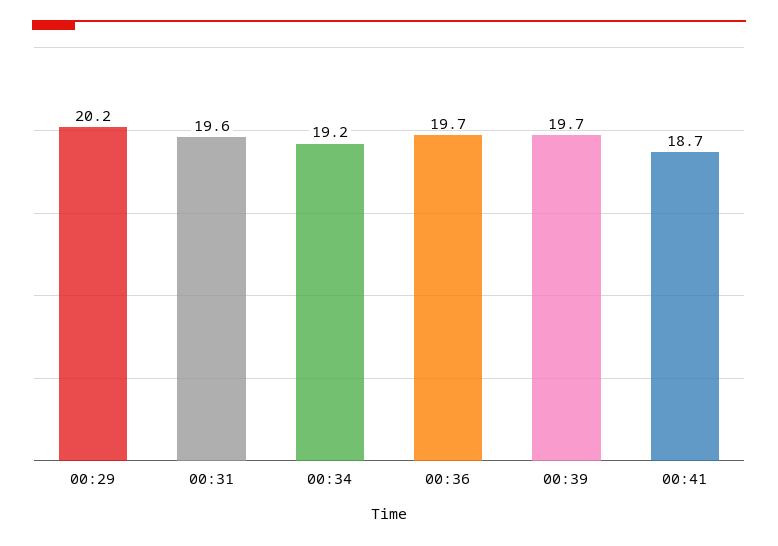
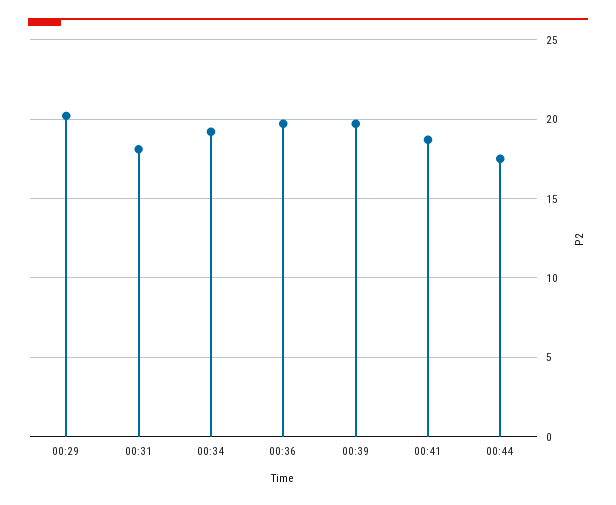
00:31: 19.6 -> 18
00:44: none -> 17.5

